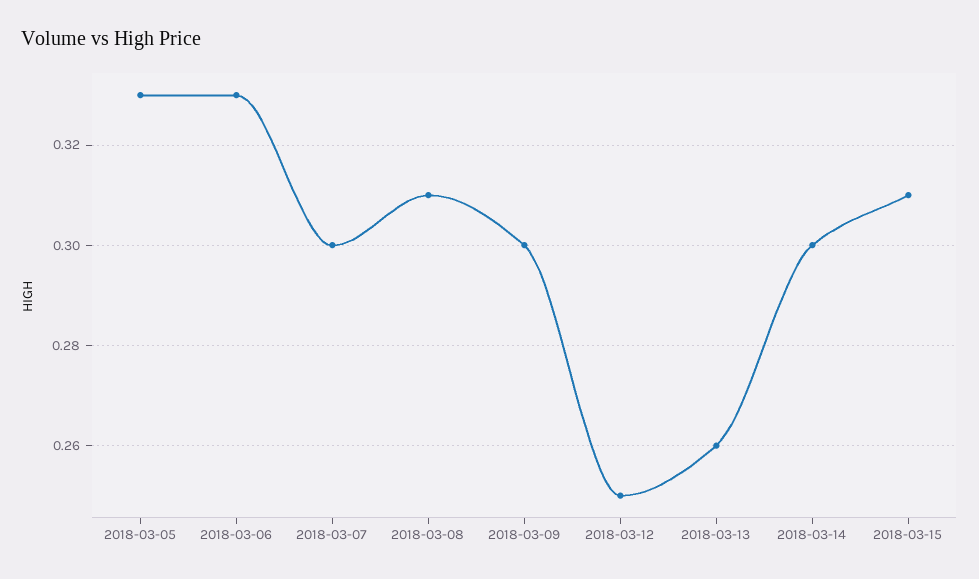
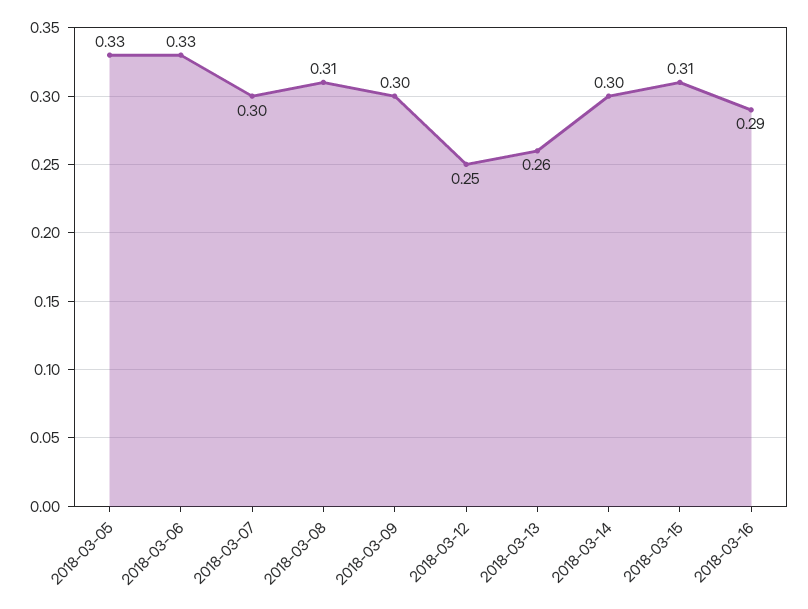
2018-03-16: none -> 0.29

